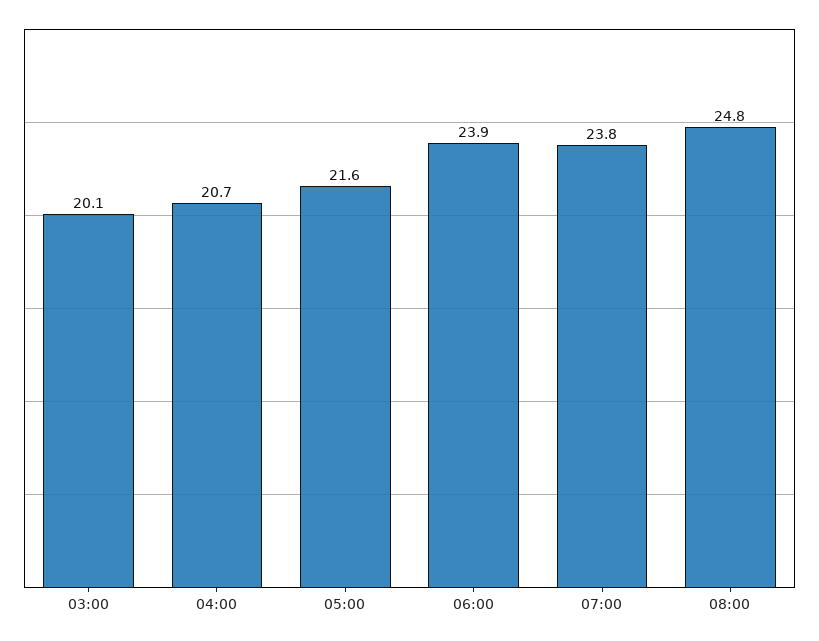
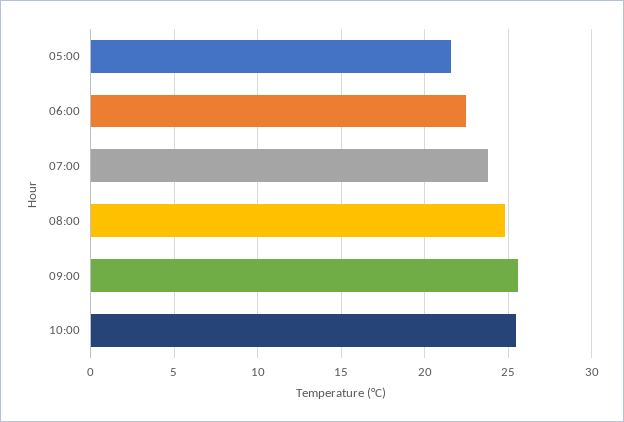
03:00: 20.1 -> none
04:00: 20.7 -> none
06:00: 23.9 -> 22.5
09:00: none -> 25.5
10:00: none -> 25.5

